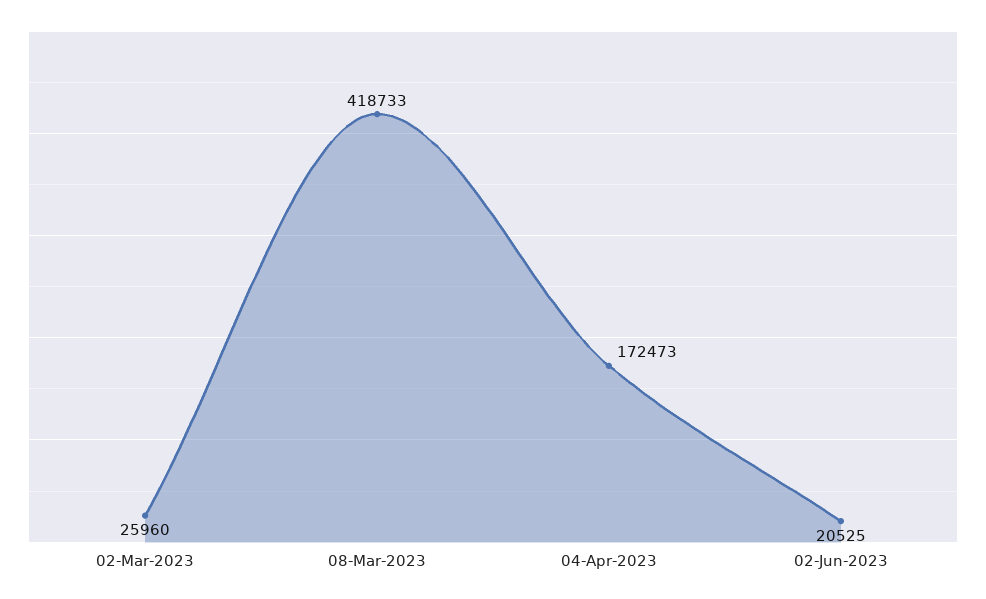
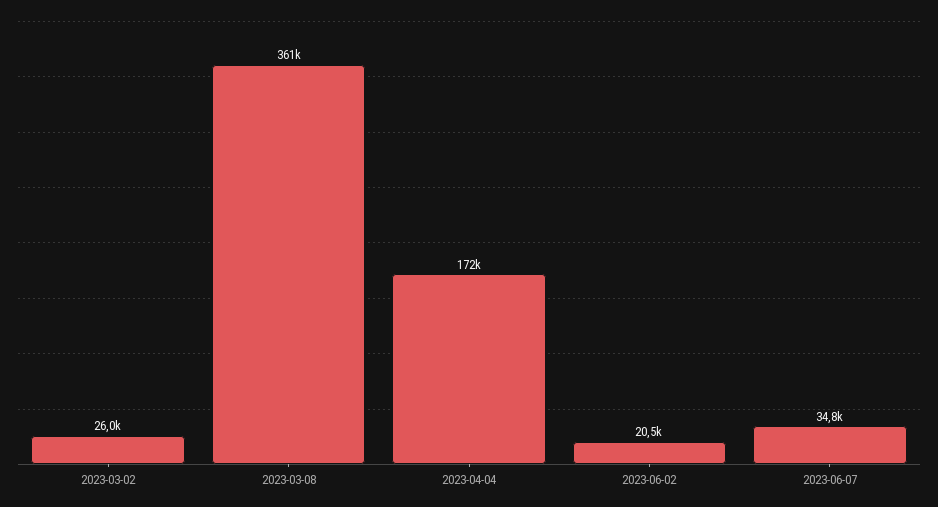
08-Mar-2023: 418733 -> 361000
2023-06-07: none -> 34800

